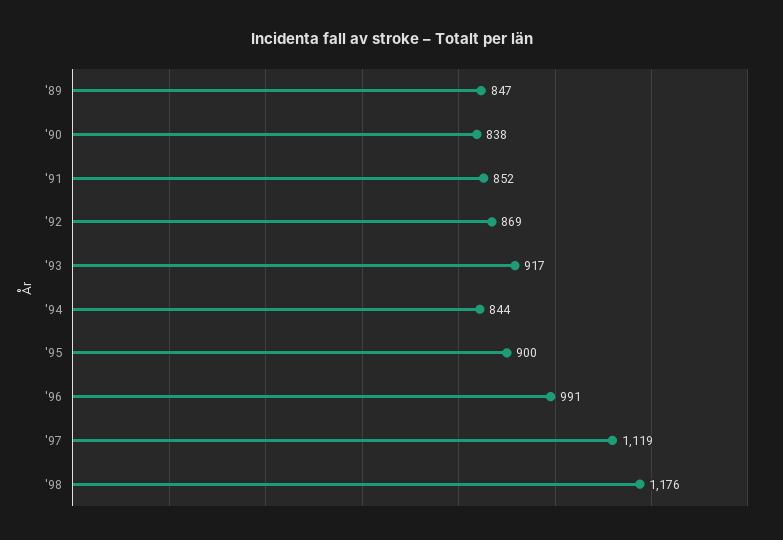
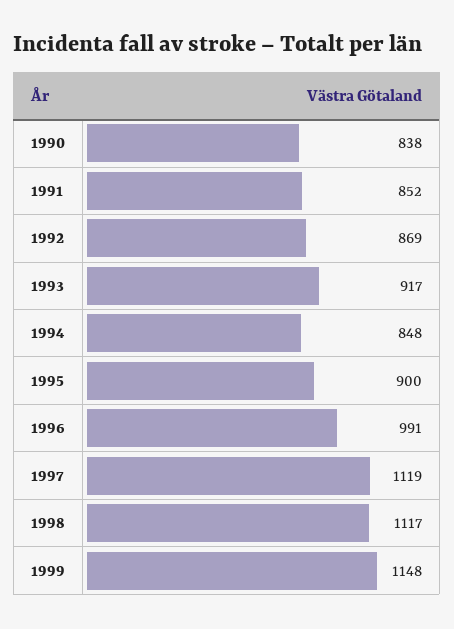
'89: 847 -> none
'94: 844 -> 848
'98: 1176 -> 1117
1999: none -> 1148

